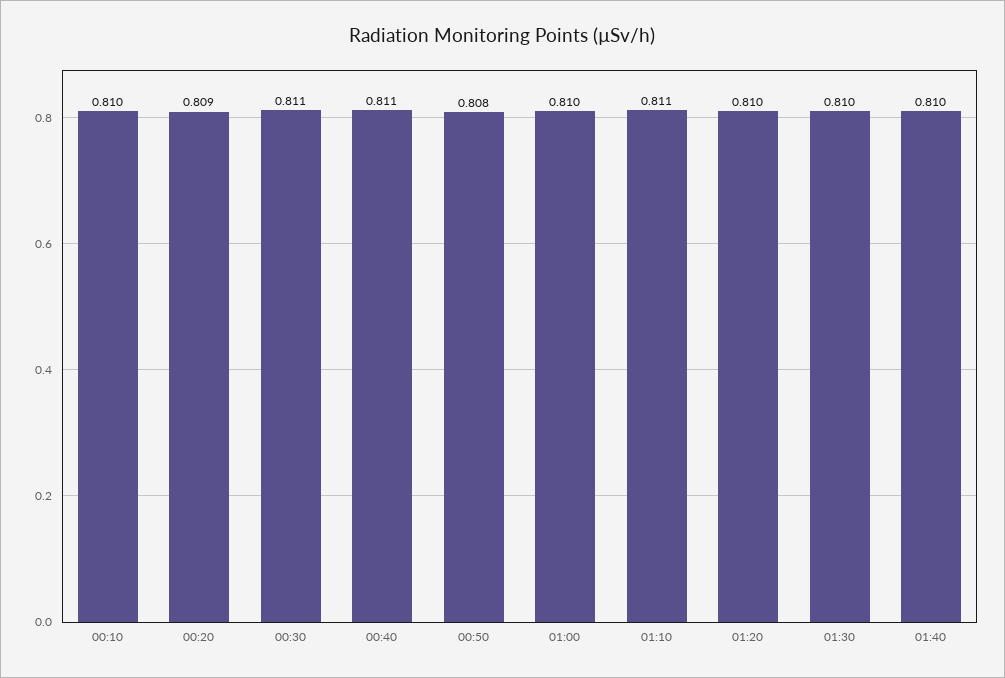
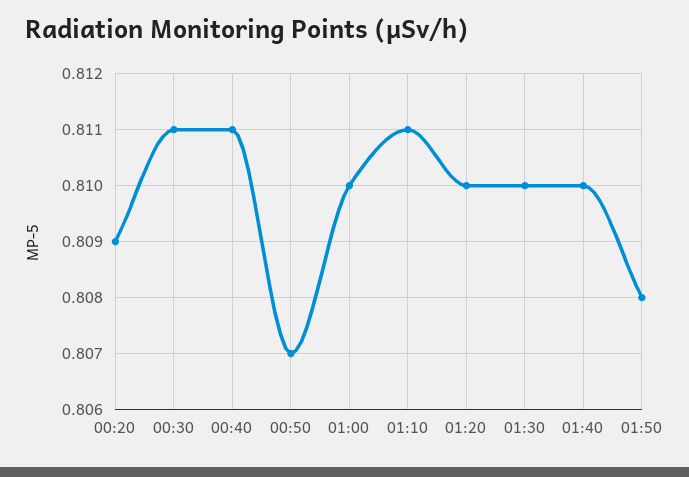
00:10: 0.81 -> none
00:50: 0.808 -> 0.807
01:50: none -> 0.808

